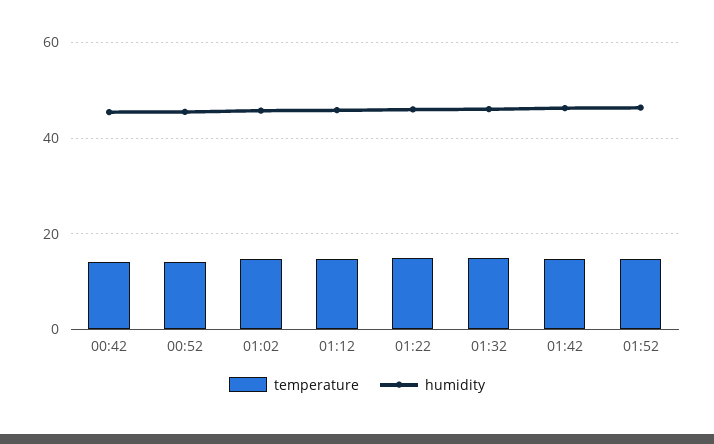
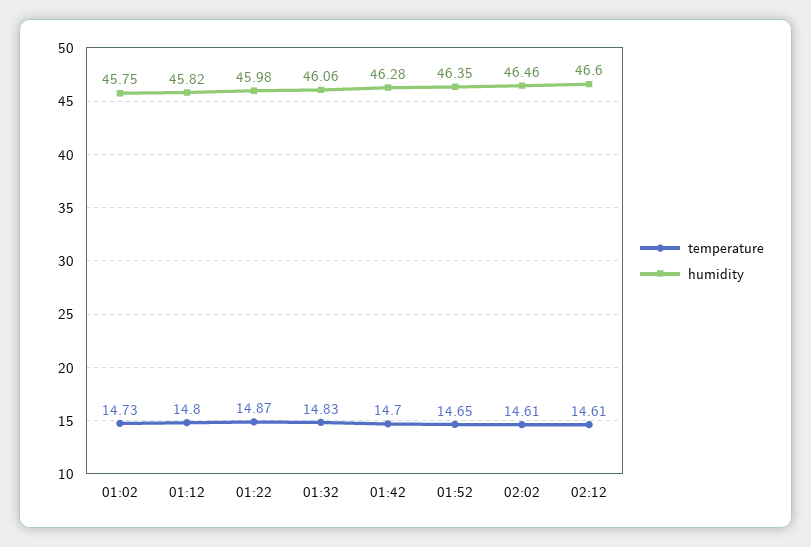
temperature, 00:42: 14 -> none
humidity, 00:42: 46 -> none
temperature, 00:52: 14 -> none
humidity, 00:52: 46 -> none
temperature, 02:02: none -> 14.61
humidity, 02:02: none -> 46.46
temperature, 02:12: none -> 14.61
humidity, 02:12: none -> 46.6

